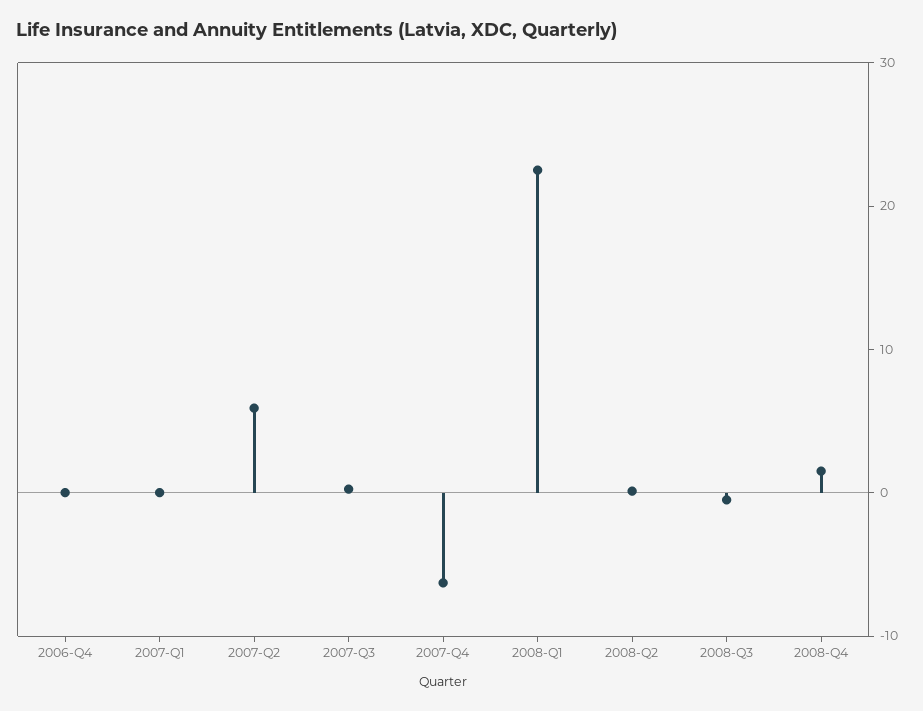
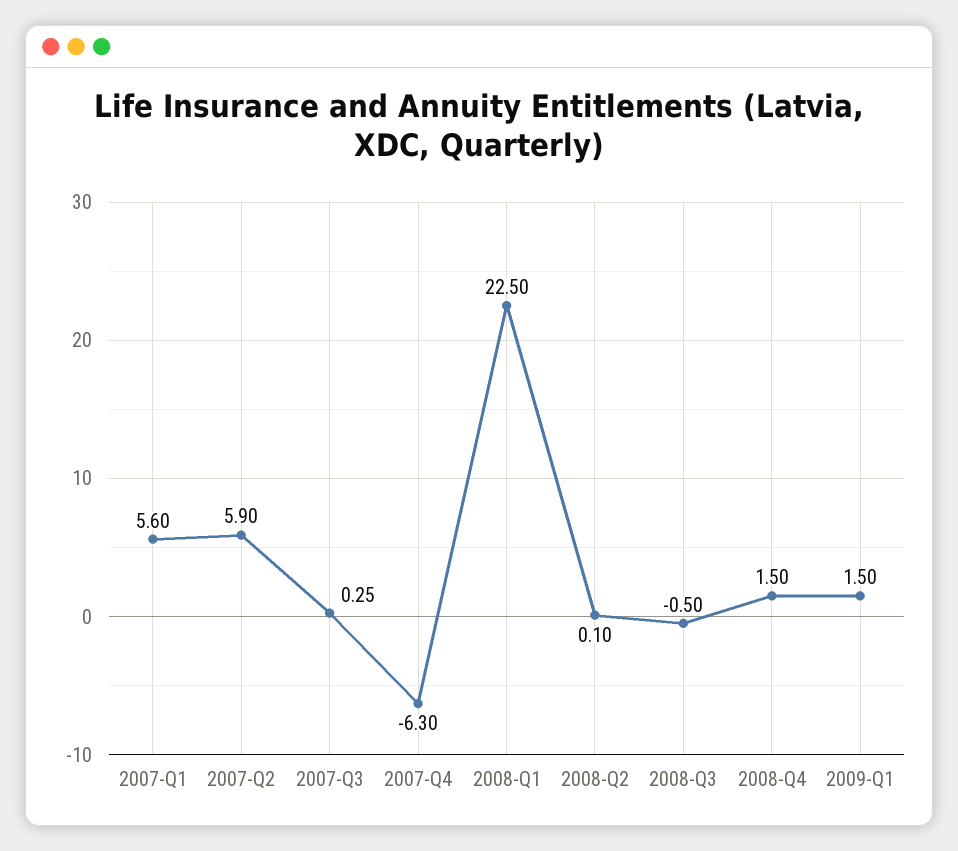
2006-Q4: 0 -> none
2007-Q1: 0 -> 5.6
2009-Q1: none -> 1.5

